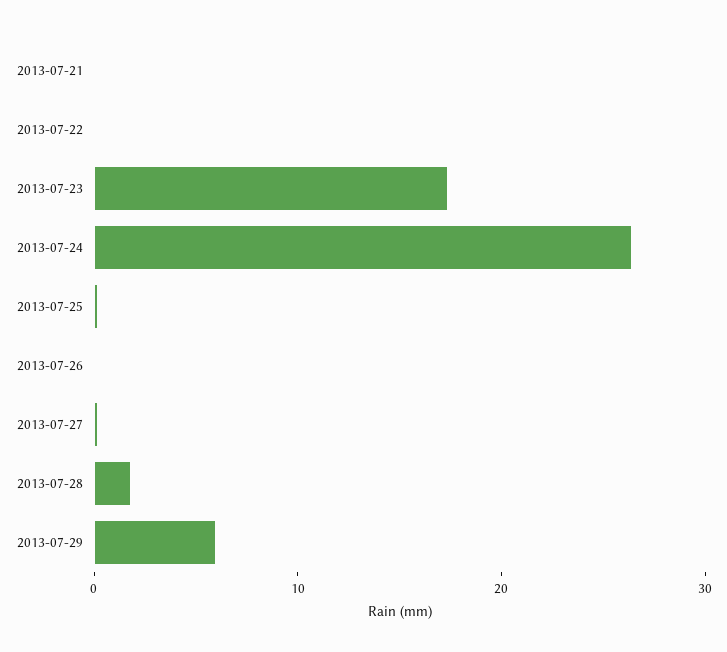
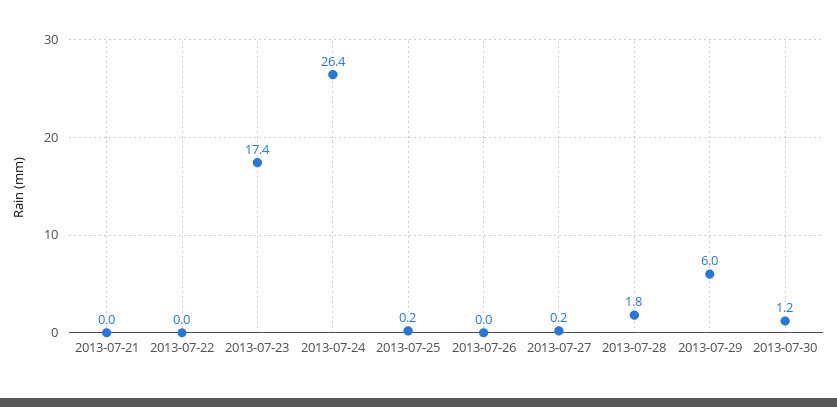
2013-07-30: none -> 1.2

